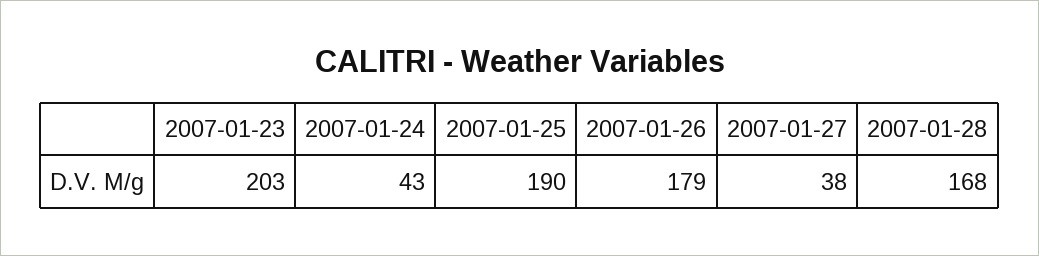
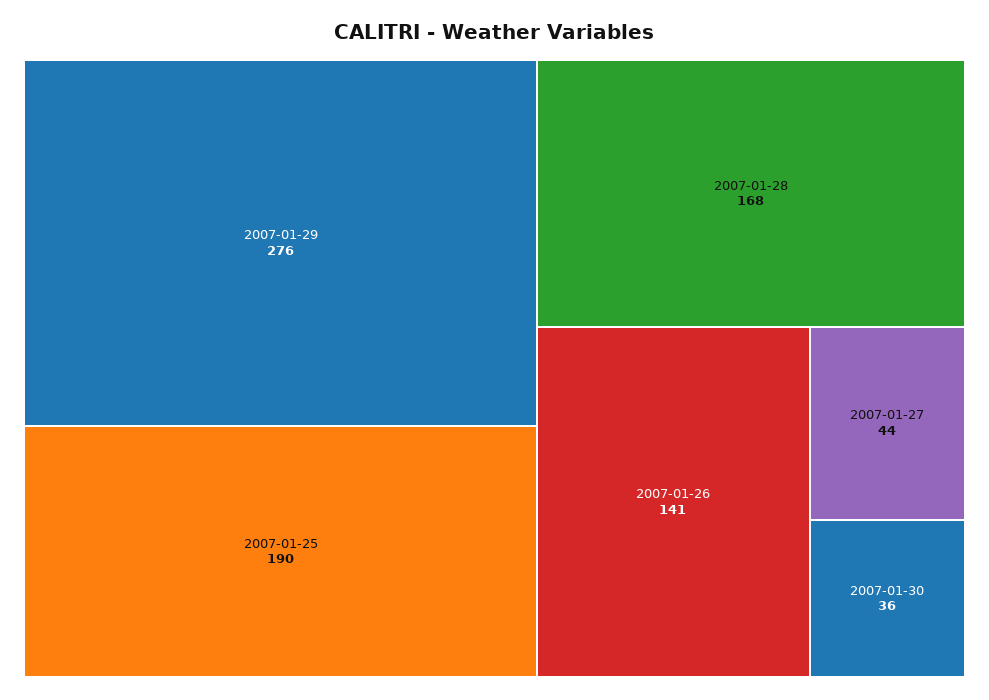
2007-01-23: 203 -> none
2007-01-24: 43 -> none
2007-01-26: 179 -> 141
2007-01-27: 38 -> 44
2007-01-29: none -> 276
2007-01-30: none -> 36

